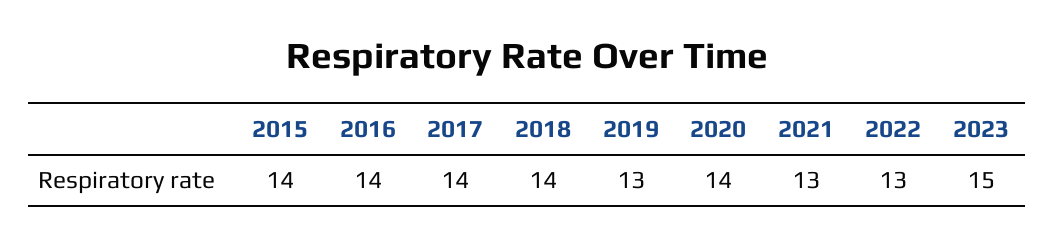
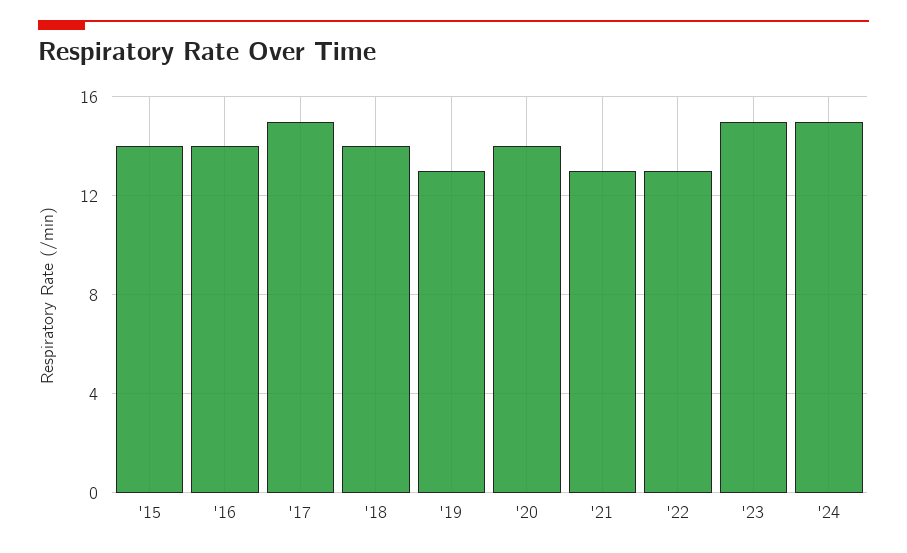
2017: 14 -> 15
'24: none -> 15

